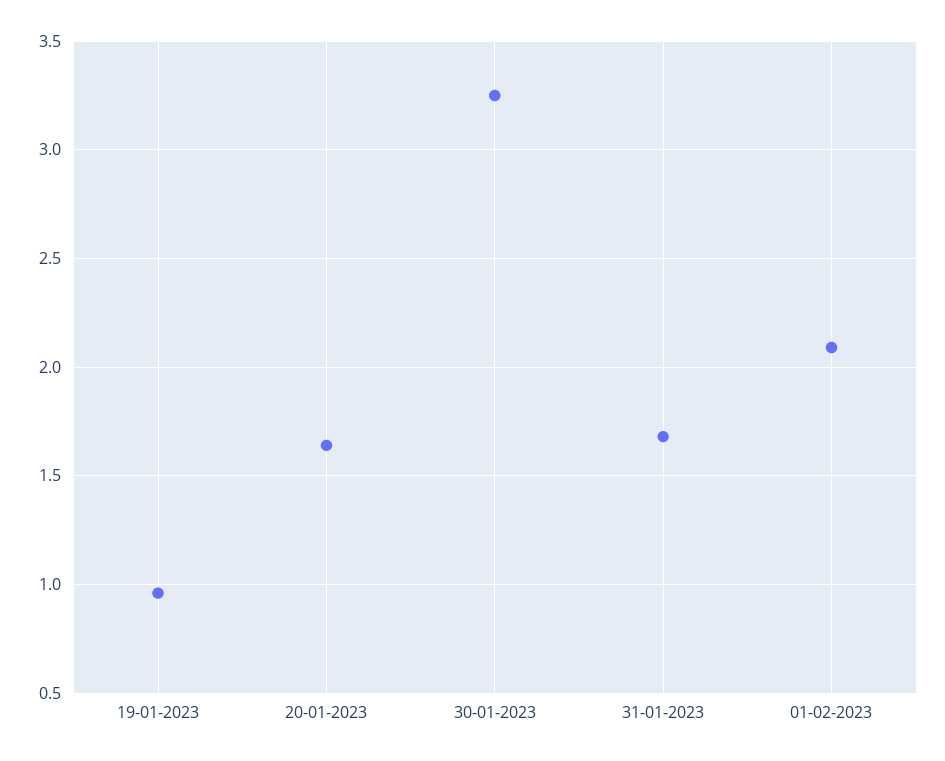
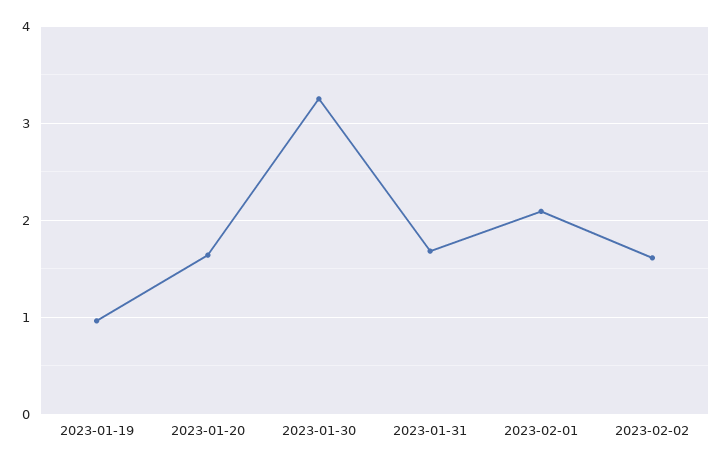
2023-02-02: none -> 1.6

